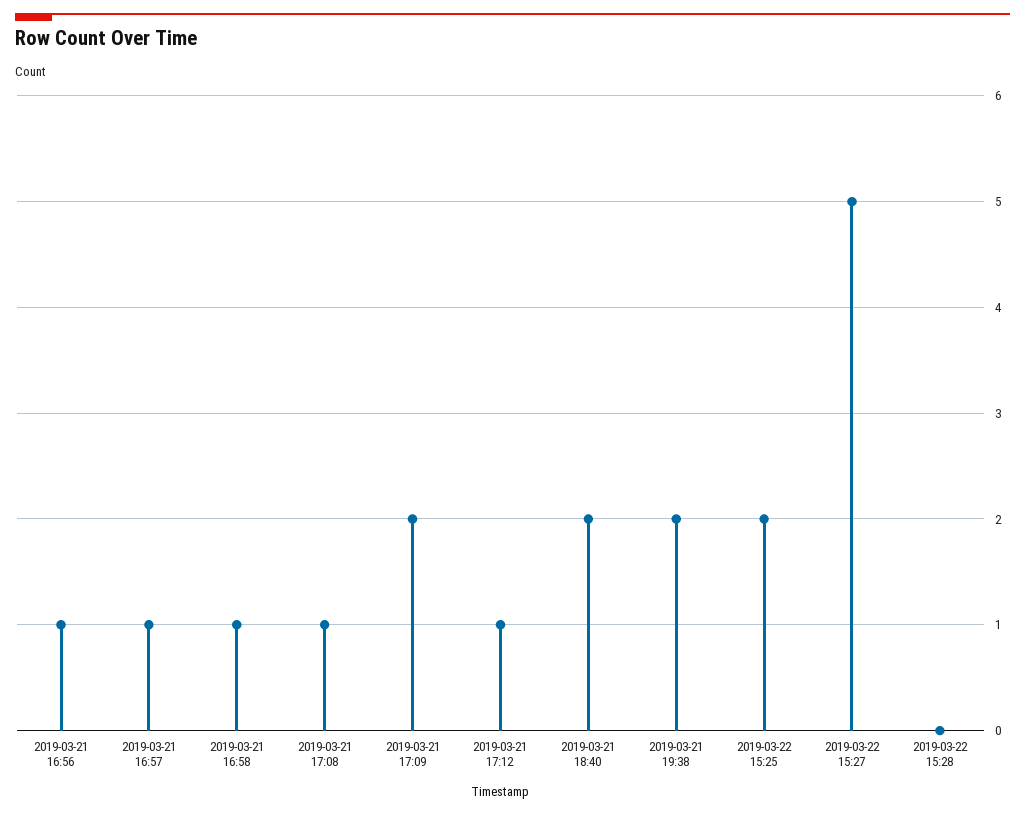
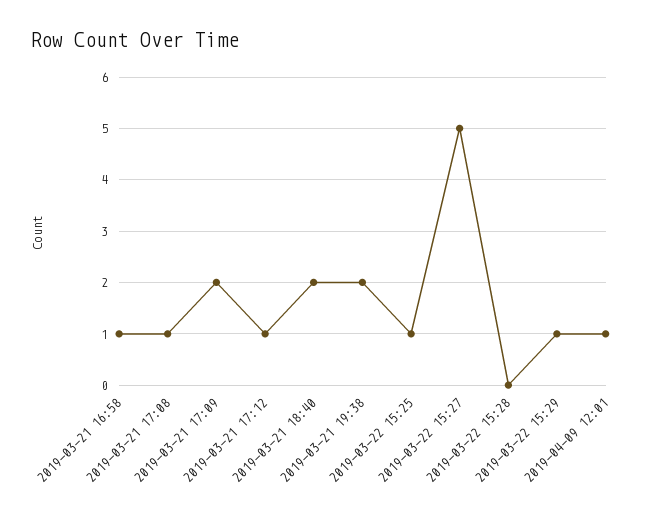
2019-03-21 16:56: 1 -> none
2019-03-21 16:57: 1 -> none
2019-03-22 15:25: 2 -> 1
2019-03-22 15:29: none -> 1
2019-04-09 12:01: none -> 1

